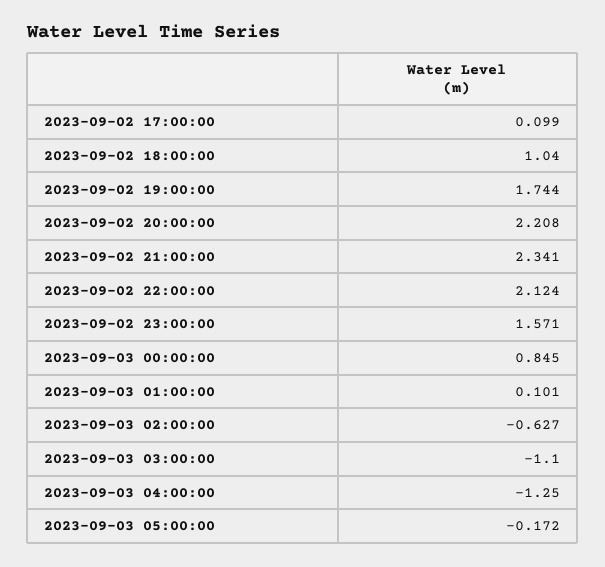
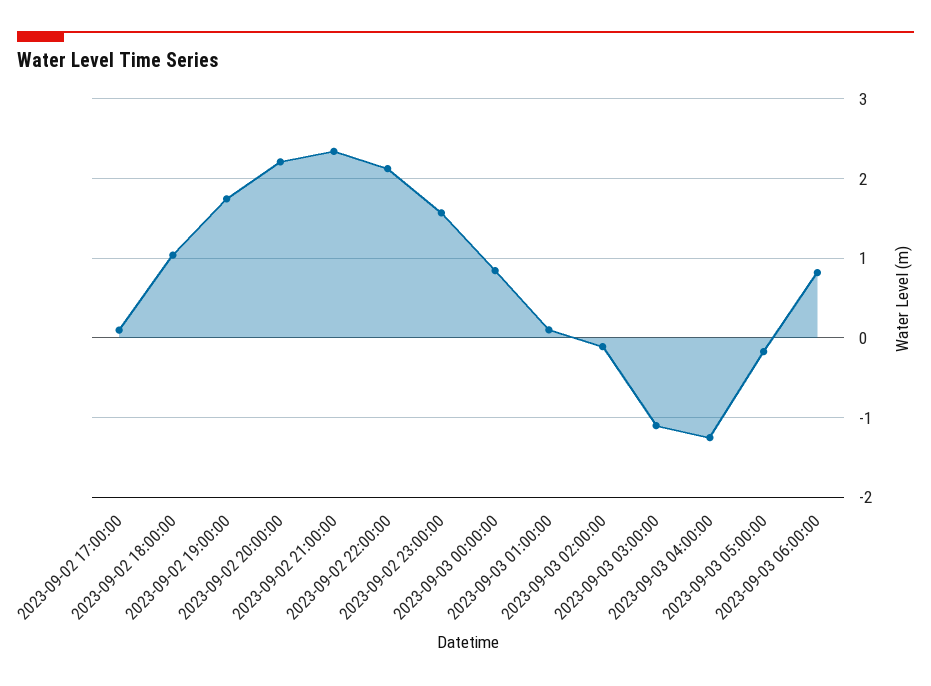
2023-09-03 02:00:00: -0.627 -> -0.1
2023-09-03 06:00:00: none -> 0.8

